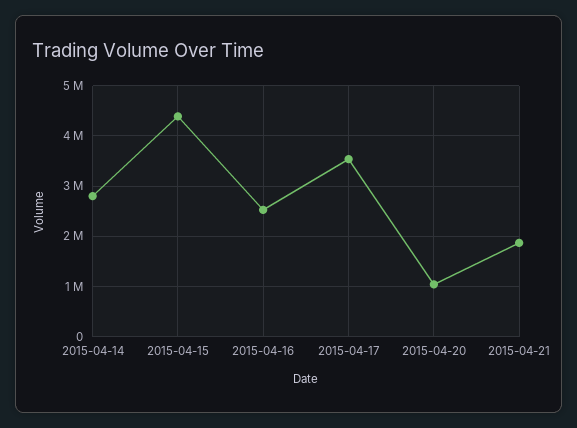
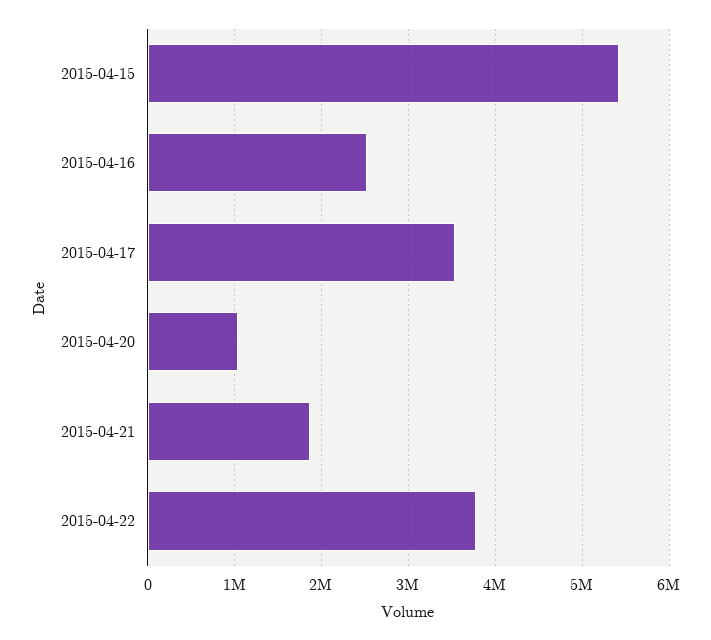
2015-04-14: 2800000 -> none
2015-04-15: 4400000 -> 5400000
2015-04-22: none -> 3800000

